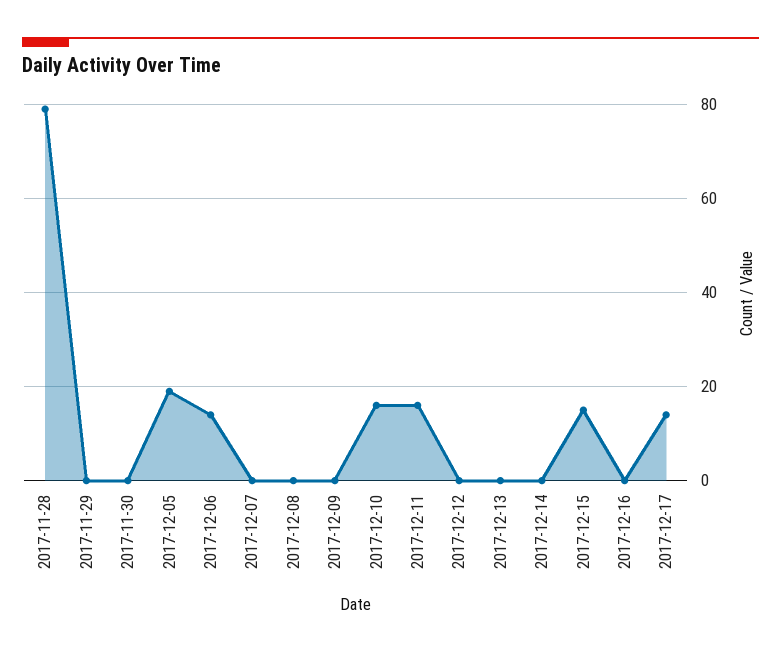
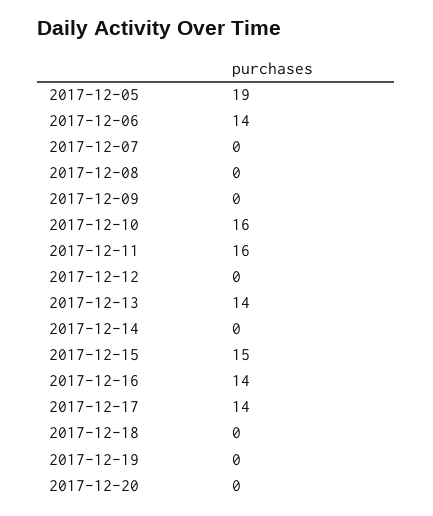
2017-11-28: 80 -> none
2017-11-29: 0 -> none
2017-11-30: 0 -> none
2017-12-13: 0 -> 14
2017-12-16: 0 -> 14
2017-12-18: none -> 0
2017-12-19: none -> 0
2017-12-20: none -> 0

